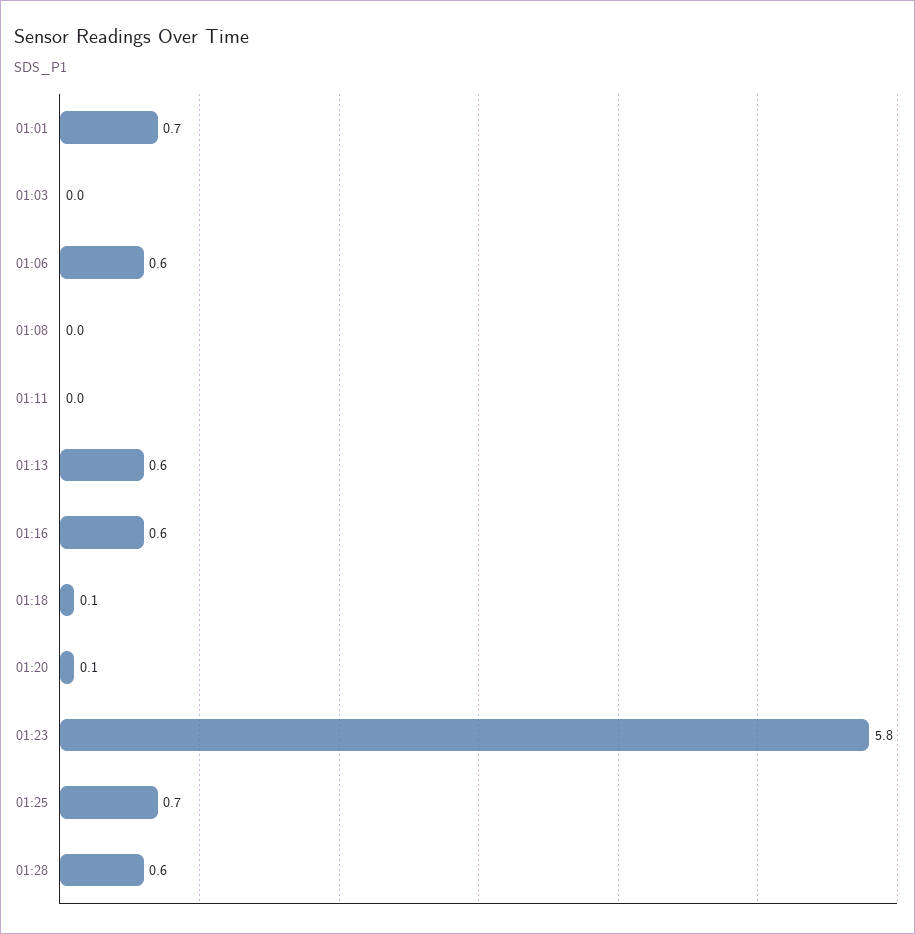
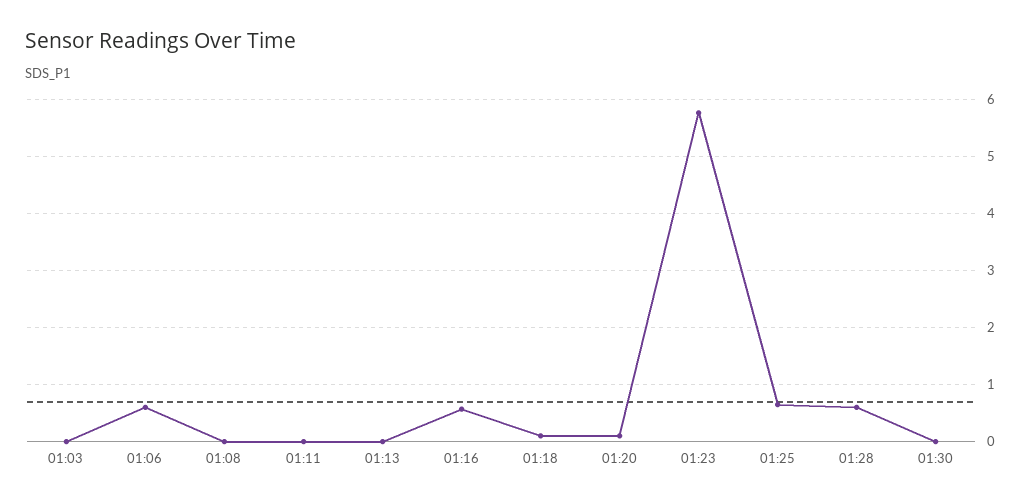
01:01: 0.7 -> none
01:13: 0.6 -> 0
01:30: none -> 0

